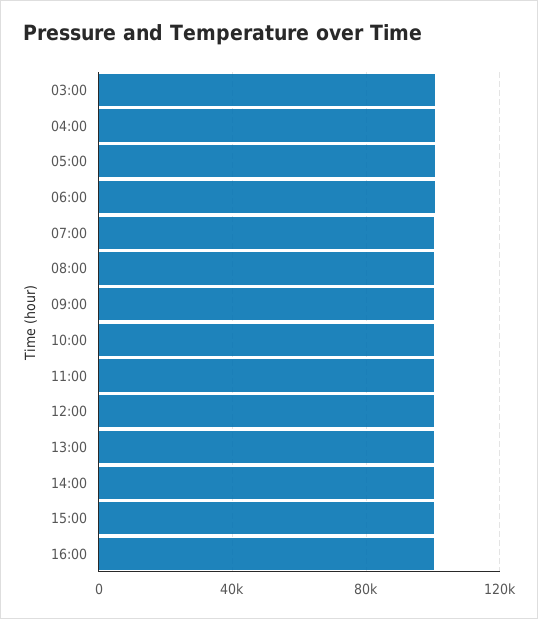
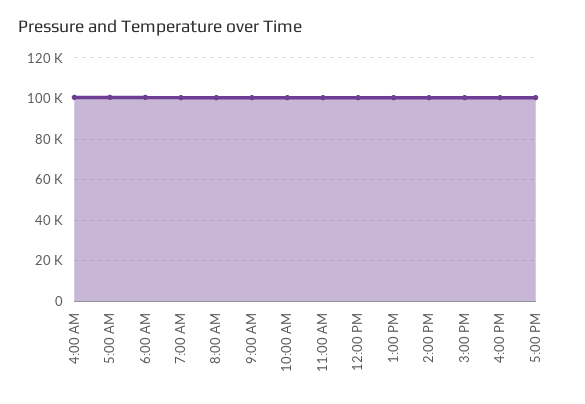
03:00: 100000 -> none
5:00 PM: none -> 100000

